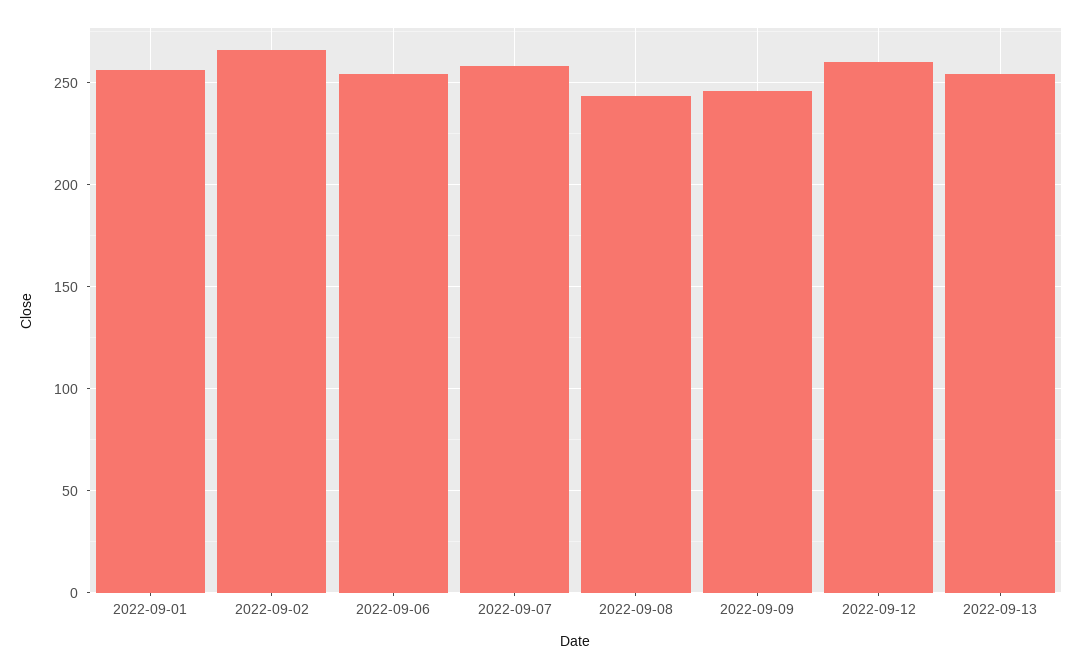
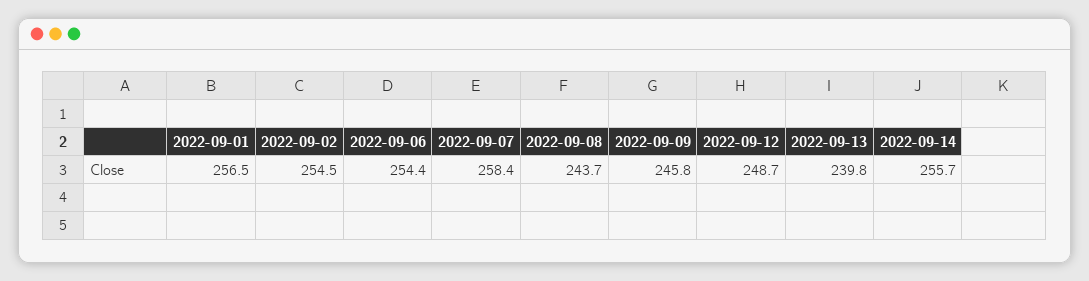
2022-09-02: 265 -> 254.5
2022-09-12: 260 -> 248.7
2022-09-13: 255 -> 239.8
2022-09-14: none -> 255.7

